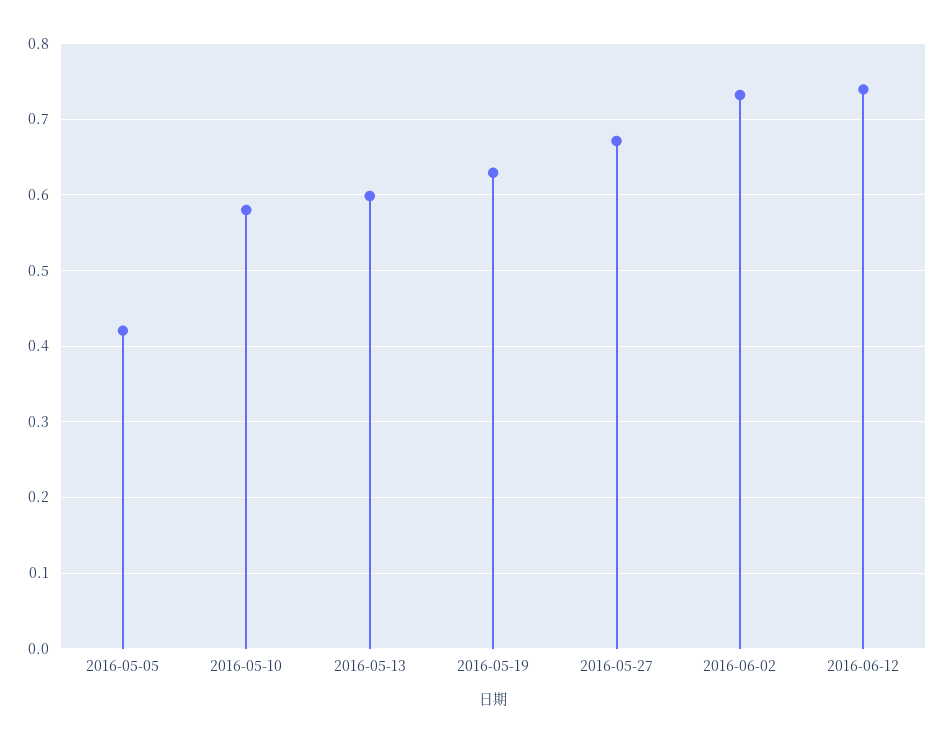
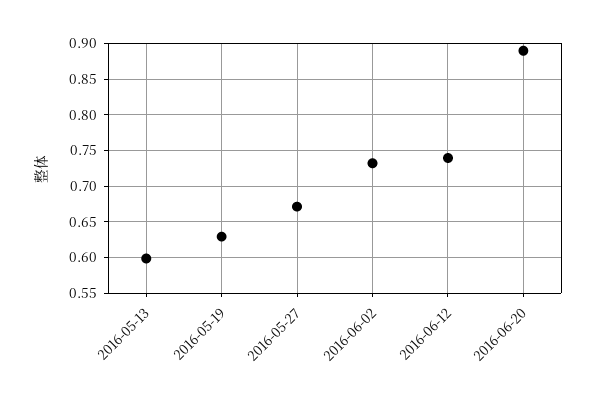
2016-05-05: 0.42 -> none
2016-05-10: 0.58 -> none
2016-06-20: none -> 0.89

